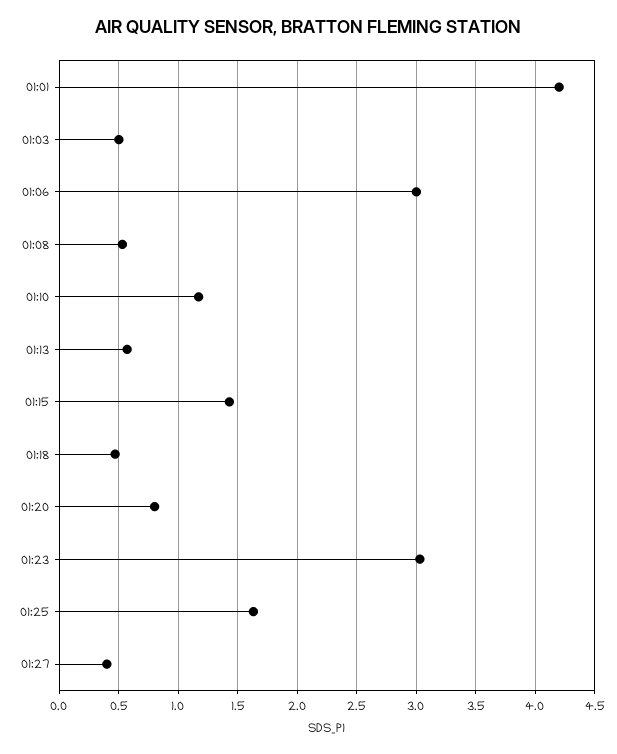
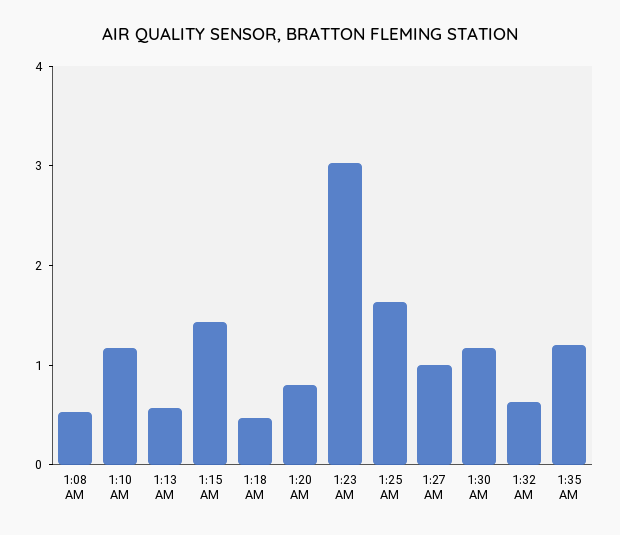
01:01: 4.2 -> none
01:03: 0.5 -> none
01:06: 3 -> none
01:27: 0.4 -> 1
1:30 AM: none -> 1.2
1:32 AM: none -> 0.6
1:35 AM: none -> 1.2

